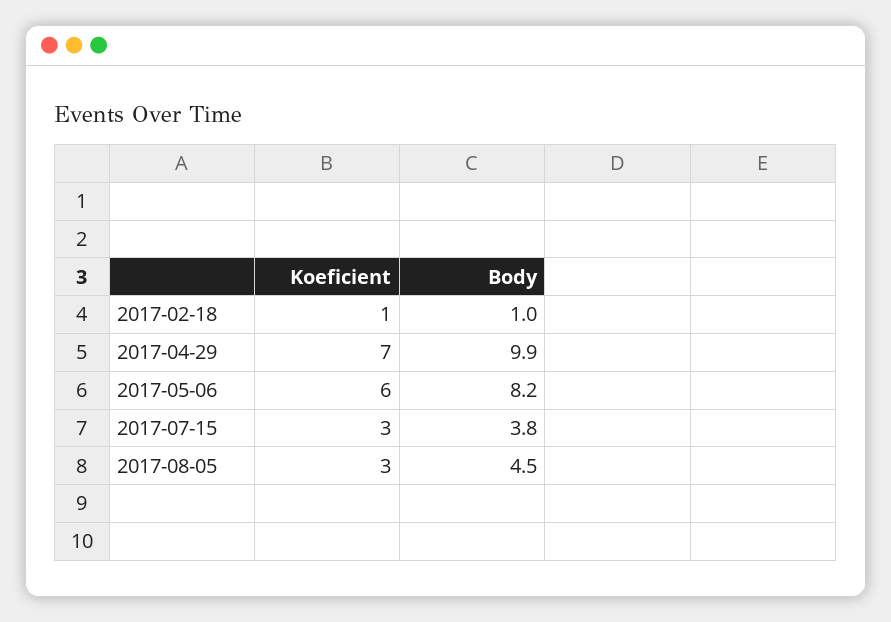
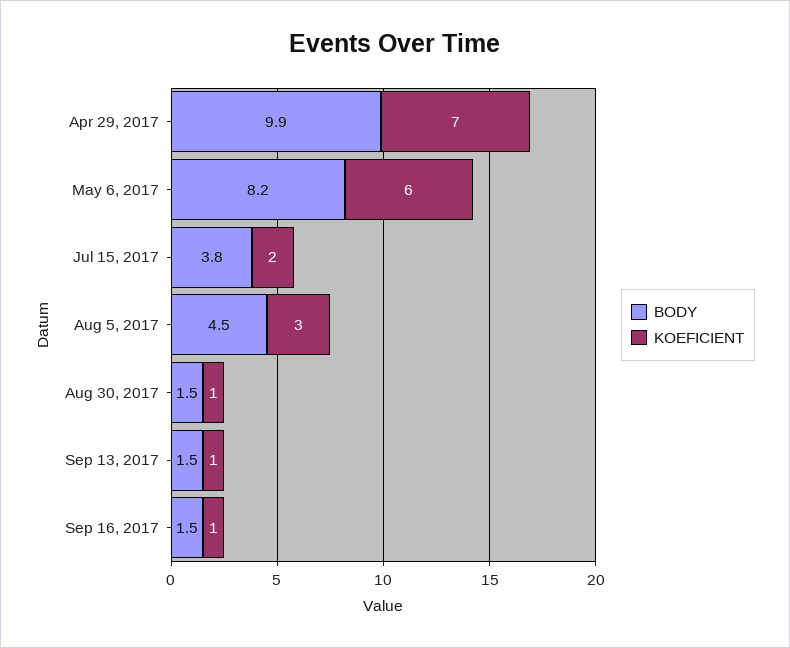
Koeficient, 2017-02-18: 1 -> none
Body, 2017-02-18: 1 -> none
Koeficient, 2017-07-15: 3 -> 2
Body, Aug 30, 2017: none -> 1.5
Koeficient, Aug 30, 2017: none -> 1
Body, Sep 13, 2017: none -> 1.5
Koeficient, Sep 13, 2017: none -> 1
Body, Sep 16, 2017: none -> 1.5
Koeficient, Sep 16, 2017: none -> 1

